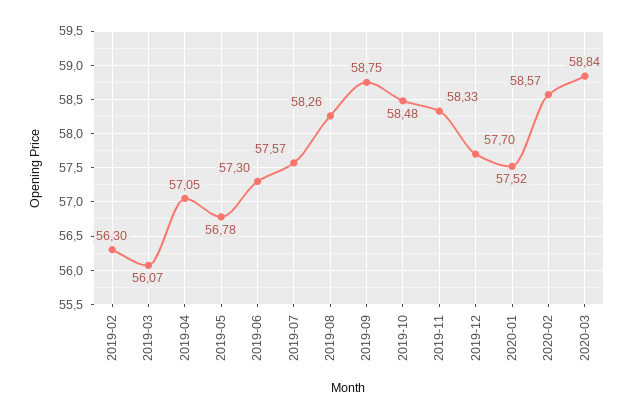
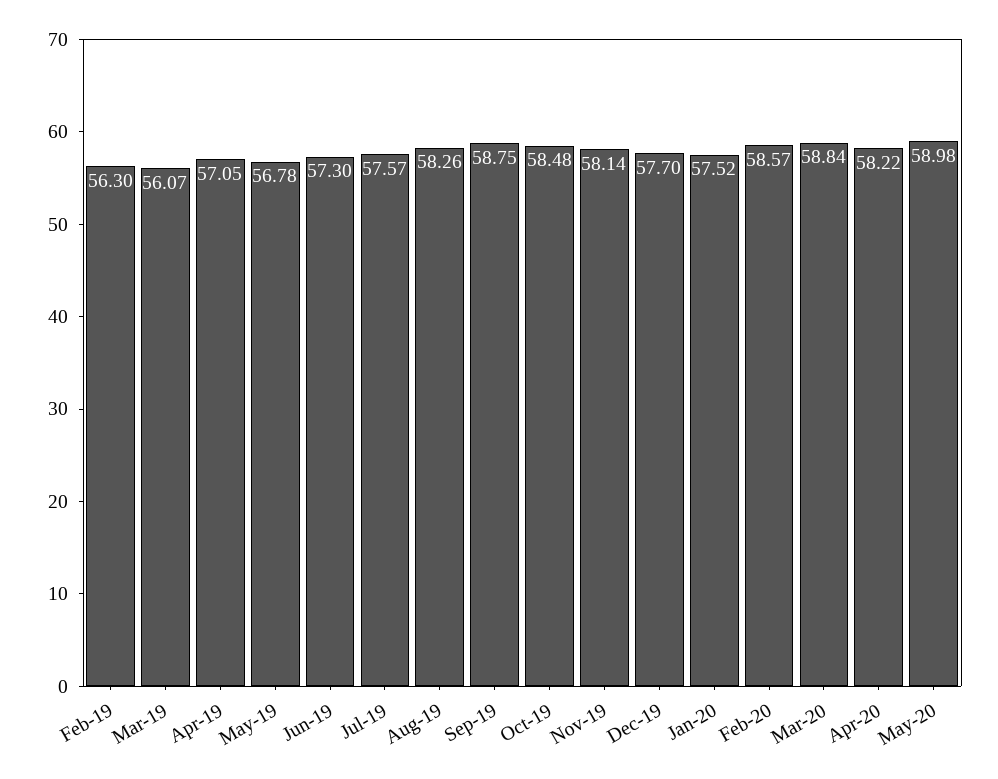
2019-11: 58.33 -> 58.14
Apr-20: none -> 58.22
May-20: none -> 58.98

